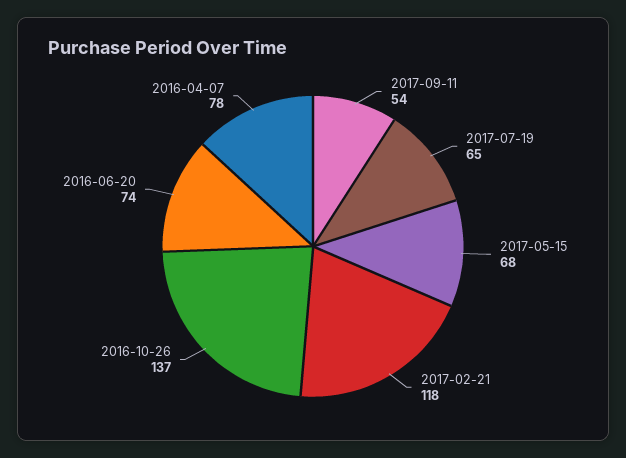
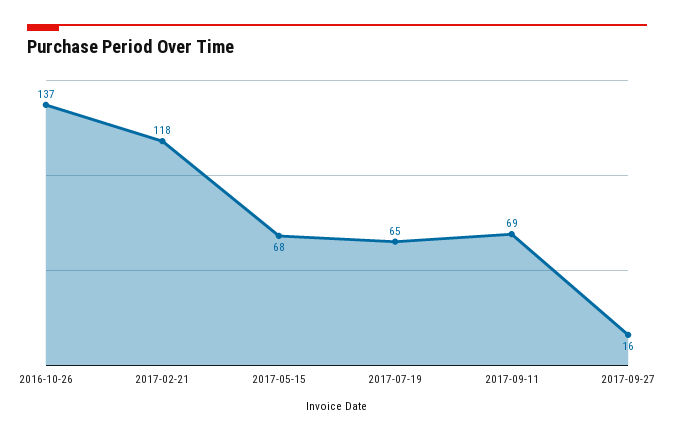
2017-09-11: 54 -> 69
2016-06-20: 74 -> none
2016-04-07: 78 -> none
2017-09-27: none -> 16

